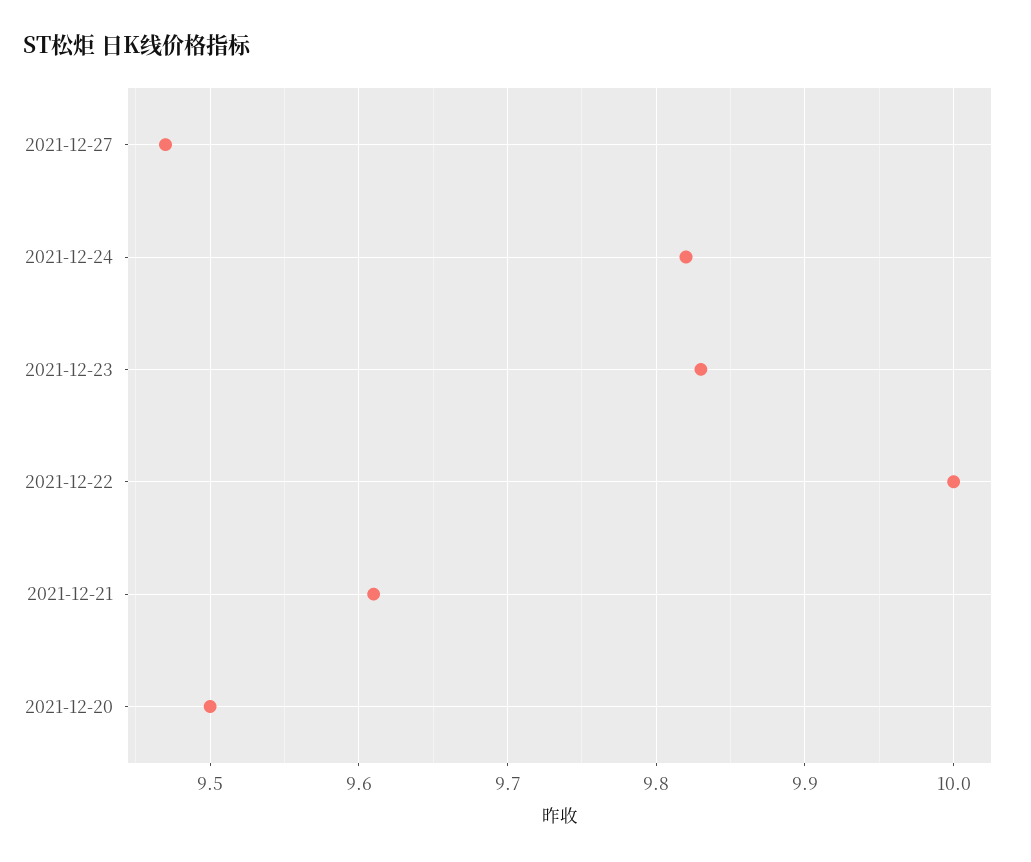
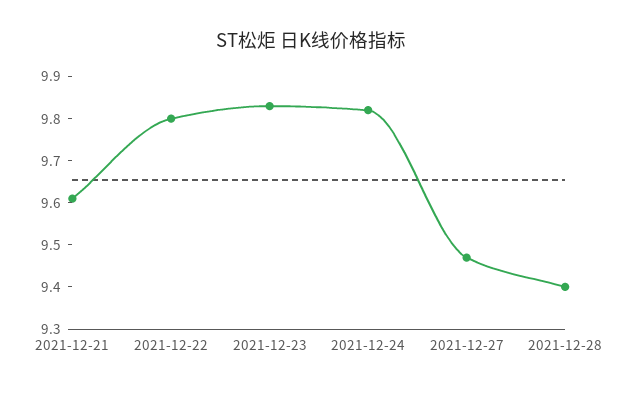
2021-12-22: 10 -> 9.8
2021-12-20: 9.5 -> none
2021-12-28: none -> 9.4

